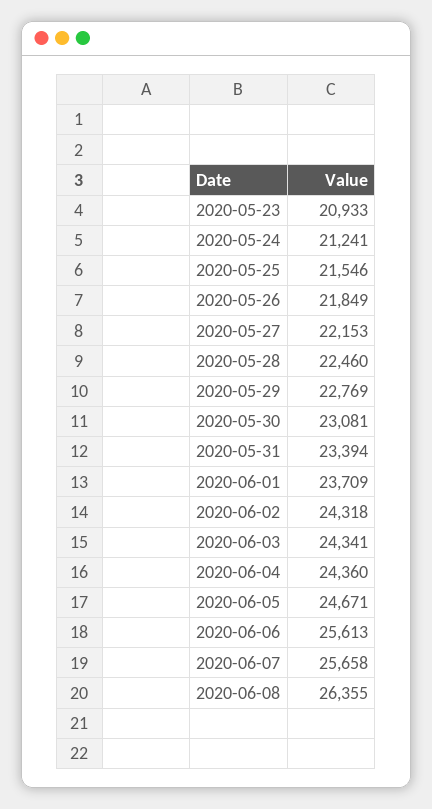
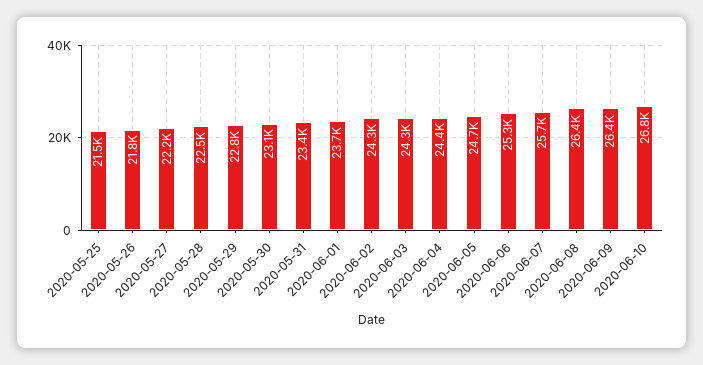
2020-05-23: 20933 -> none
2020-05-24: 21241 -> none
2020-06-06: 25613 -> 25300
2020-06-09: none -> 26400
2020-06-10: none -> 26800

